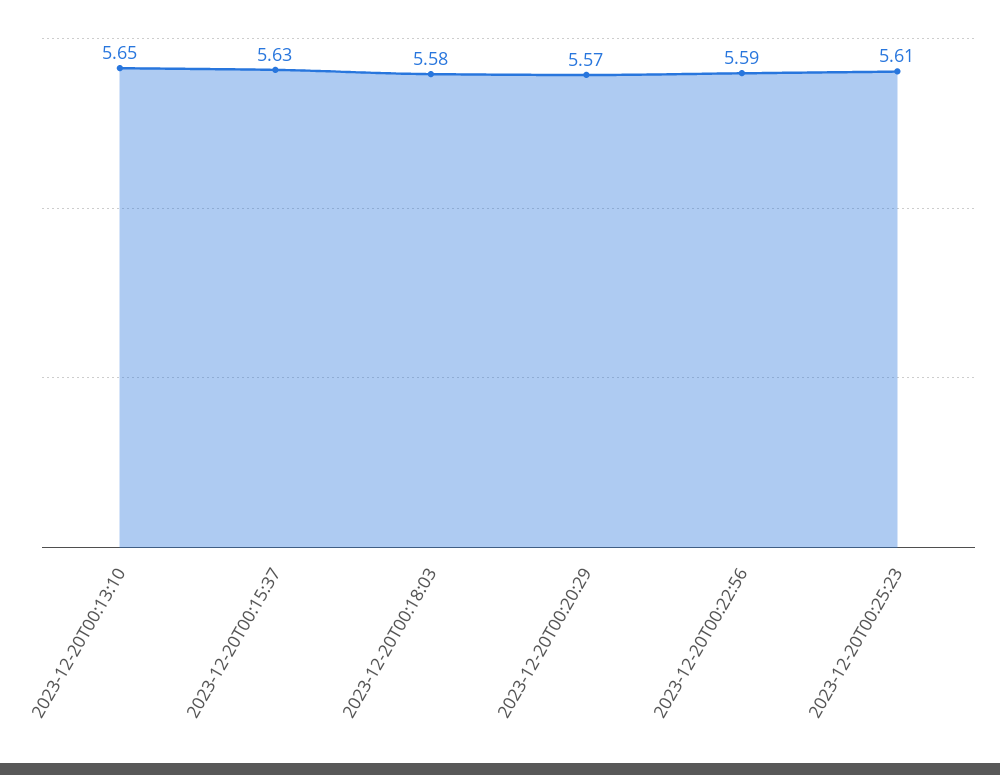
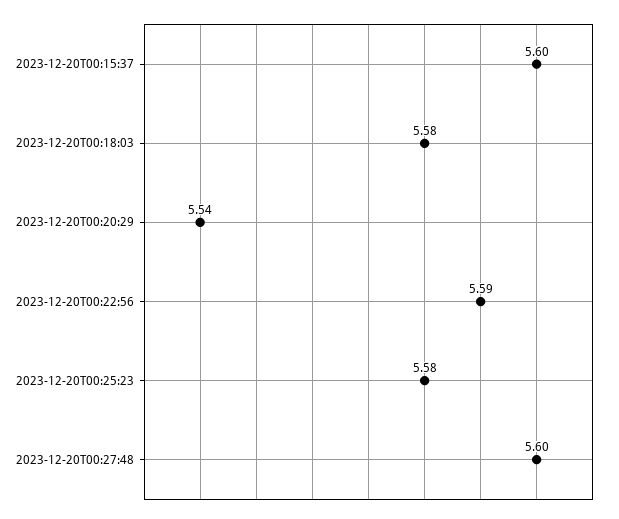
2023-12-20T00:13:10: 5.65 -> none
2023-12-20T00:15:37: 5.63 -> 5.6
2023-12-20T00:20:29: 5.57 -> 5.54
2023-12-20T00:25:23: 5.61 -> 5.58
2023-12-20T00:27:48: none -> 5.6

